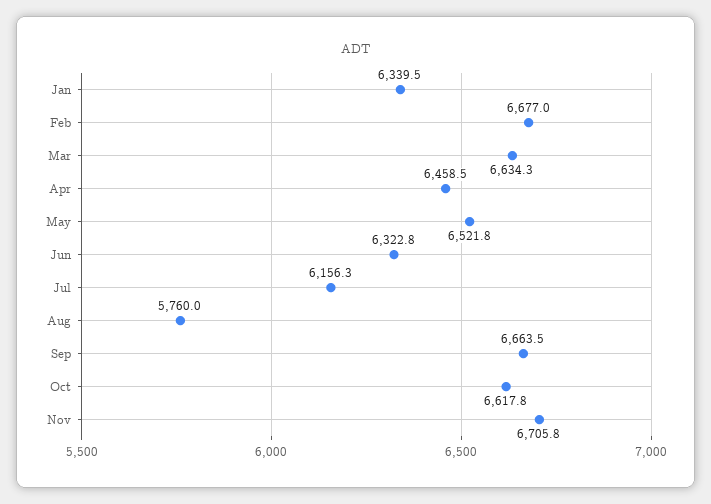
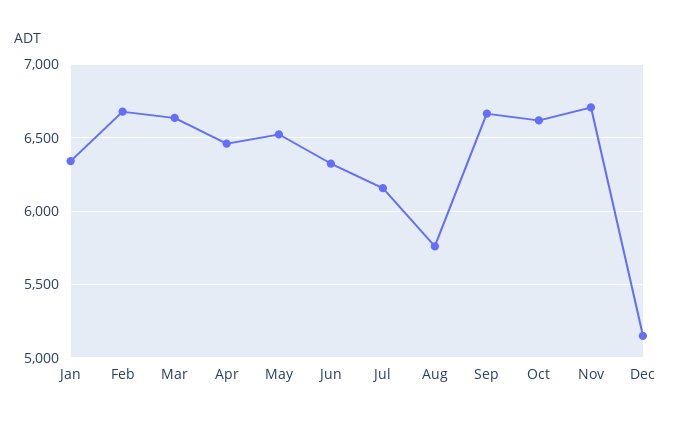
Dec: none -> 5150

